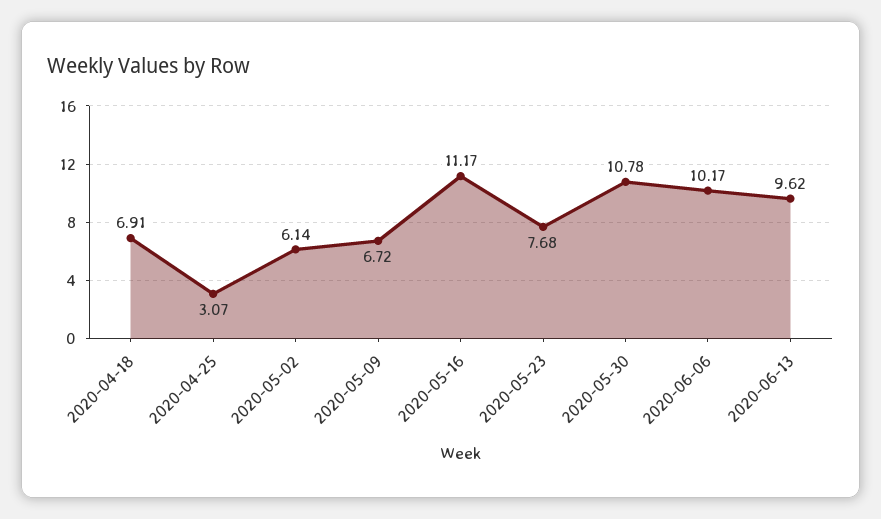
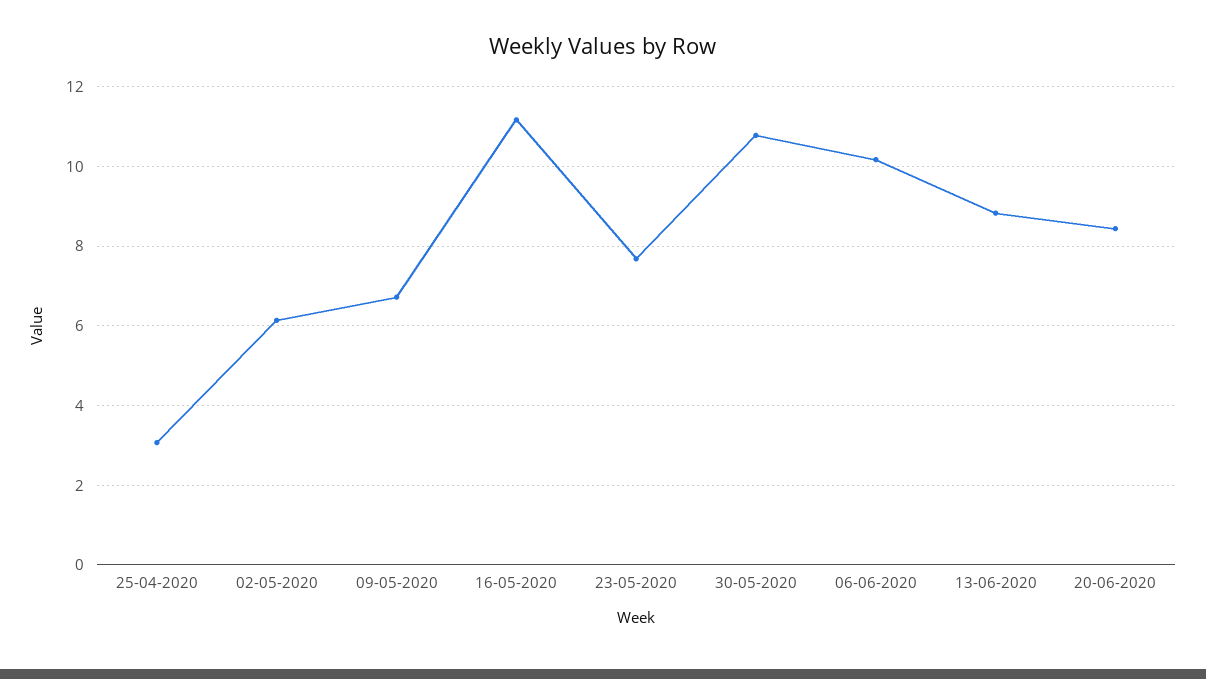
2020-04-18: 6.91 -> none
2020-06-13: 9.62 -> 8.8
20-06-2020: none -> 8.4

